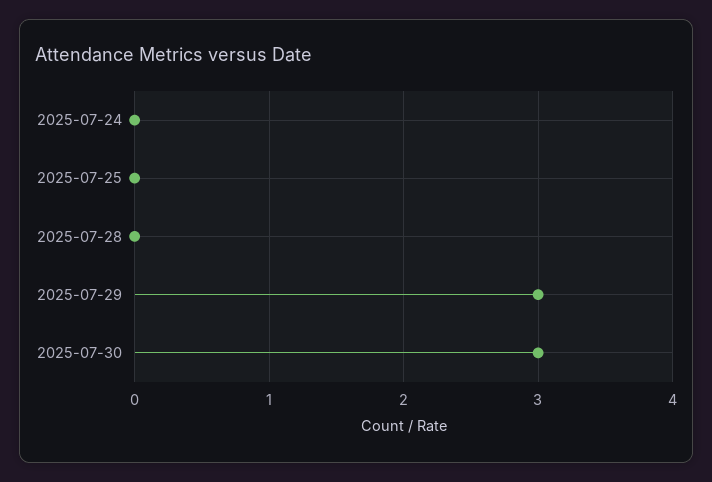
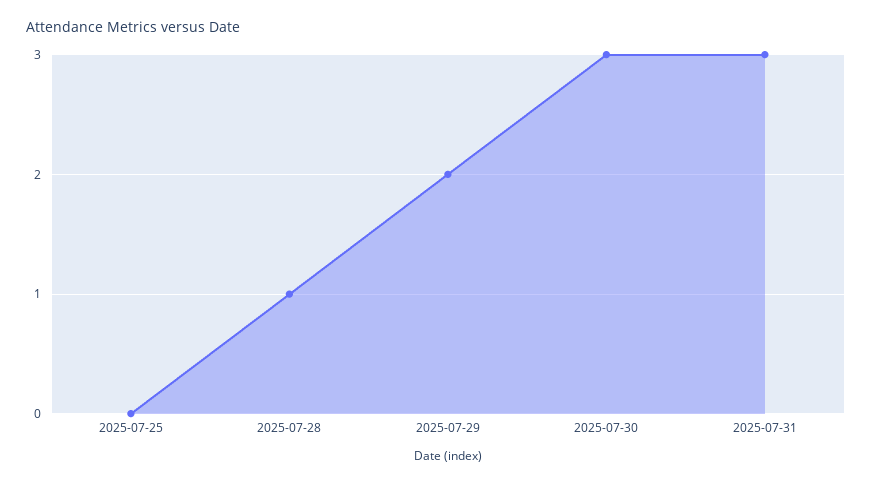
2025-07-24: 0 -> none
2025-07-28: 0 -> 1
2025-07-29: 3 -> 2
2025-07-31: none -> 3

